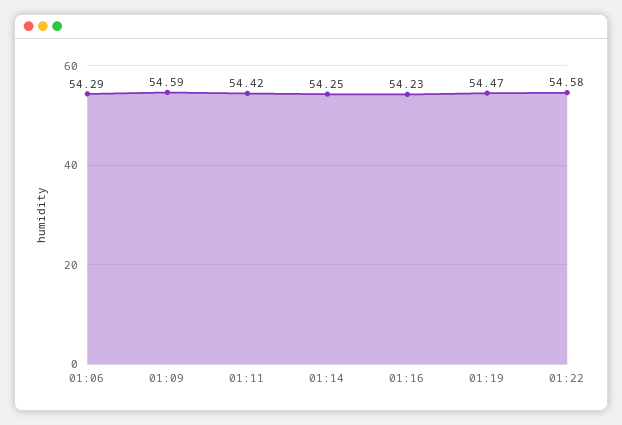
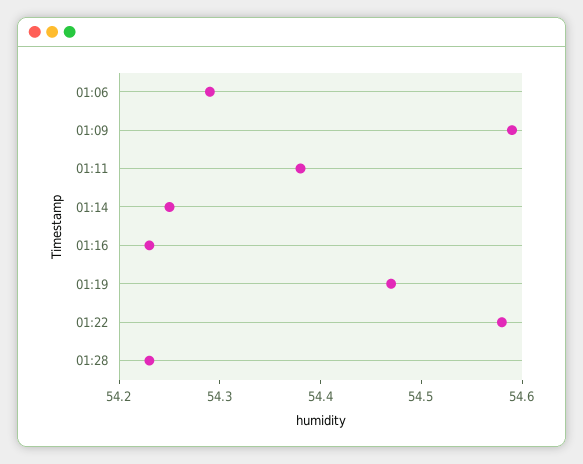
01:11: 54.42 -> 54.38
01:28: none -> 54.23

